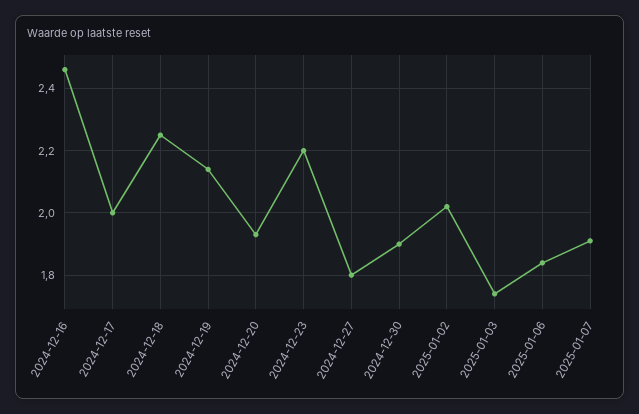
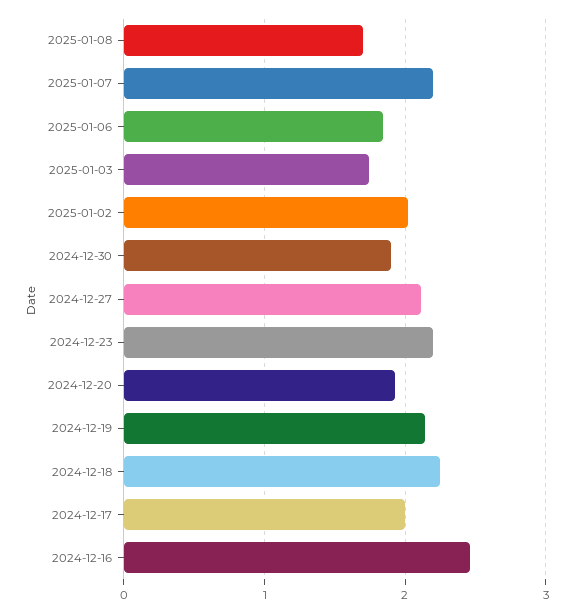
2024-12-27: 1.8 -> 2.1
2025-01-07: 1.9 -> 2.2
2025-01-08: none -> 1.7

